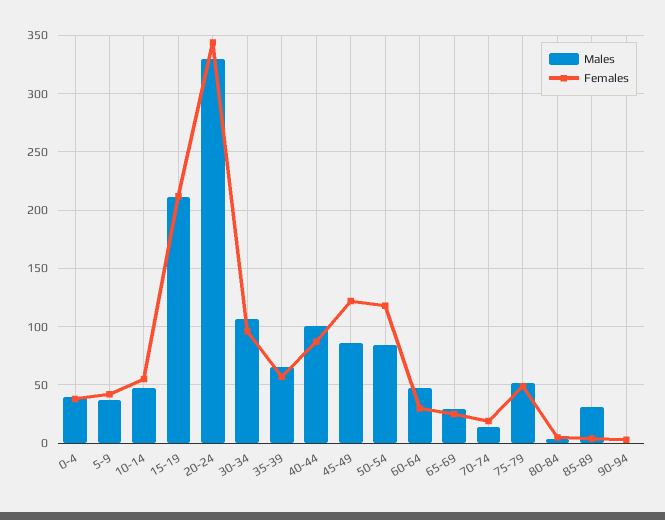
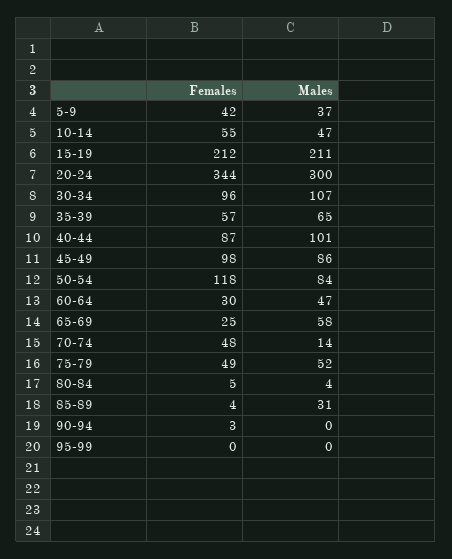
Males, 0-4: 40 -> none
Females, 0-4: 40 -> none
Males, 20-24: 330 -> 300
Females, 45-49: 120 -> 98
Males, 65-69: 30 -> 58
Females, 70-74: 20 -> 48
Females, 95-99: none -> 0
Males, 95-99: none -> 0

